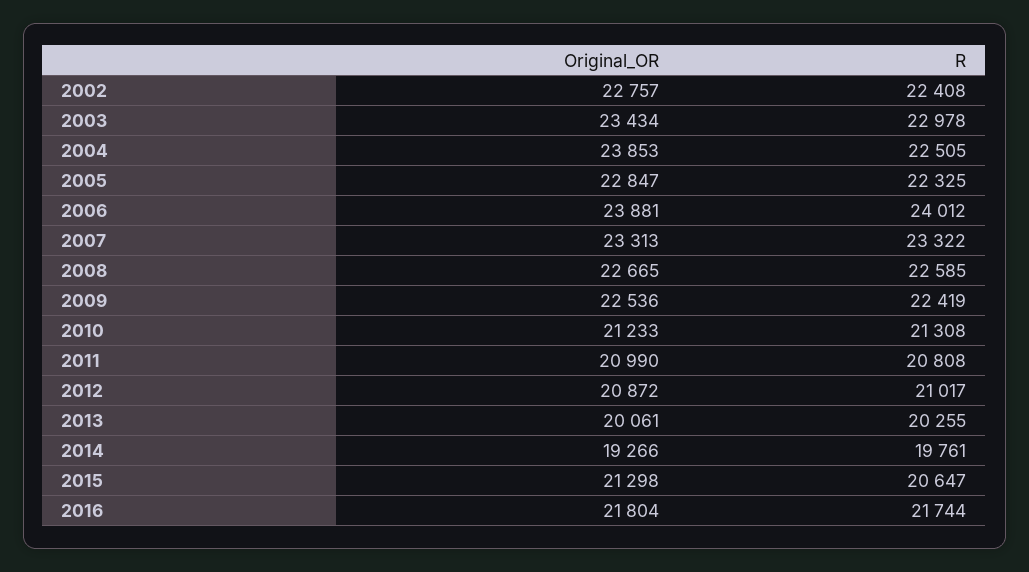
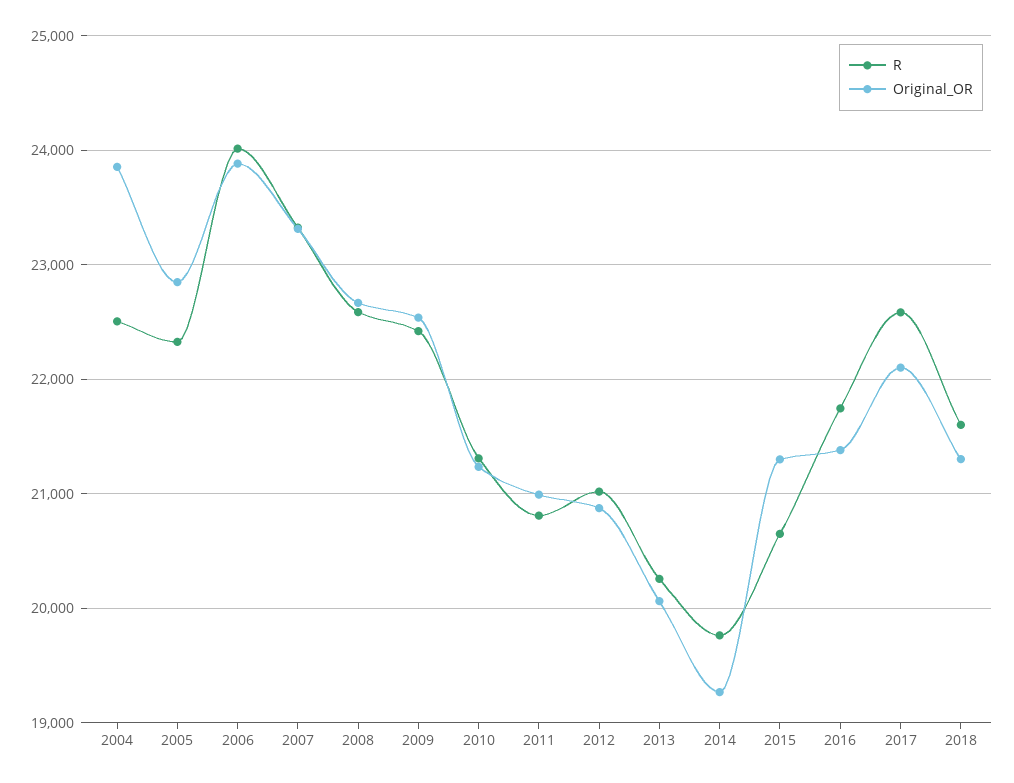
Original_OR, 2002: 22757 -> none
R, 2002: 22408 -> none
Original_OR, 2003: 23434 -> none
R, 2003: 22978 -> none
Original_OR, 2016: 21804 -> 21400
R, 2017: none -> 22600
Original_OR, 2017: none -> 22100
R, 2018: none -> 21600
Original_OR, 2018: none -> 21300

